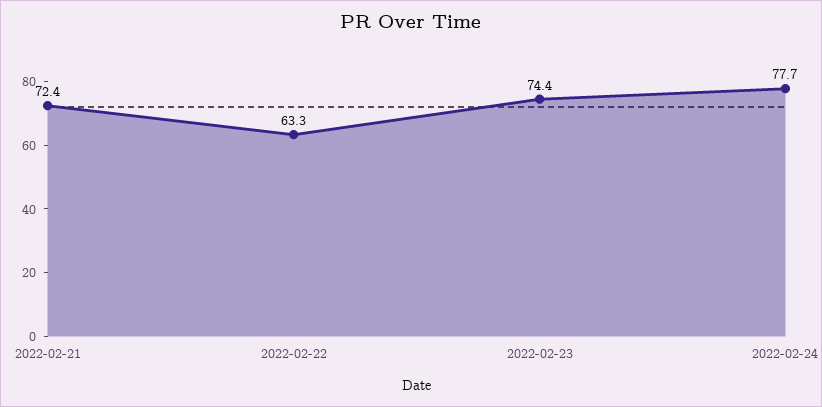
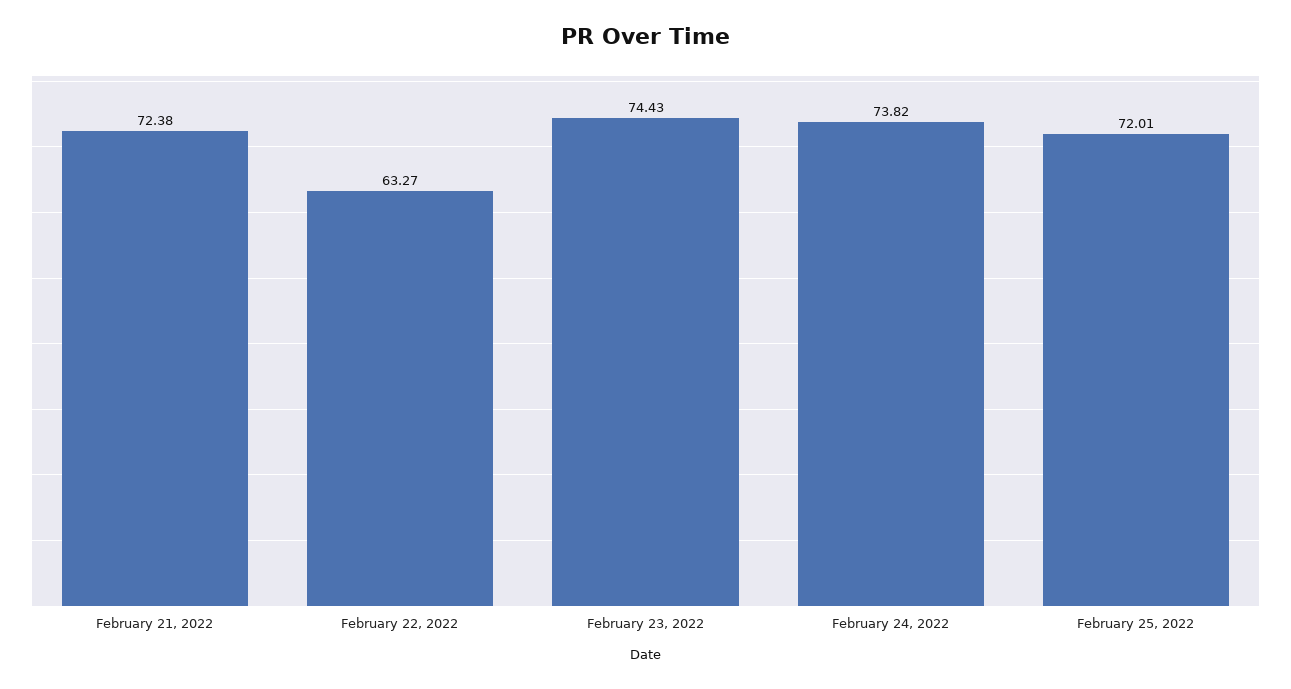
2022-02-24: 77.7 -> 73.82
February 25, 2022: none -> 72.01

